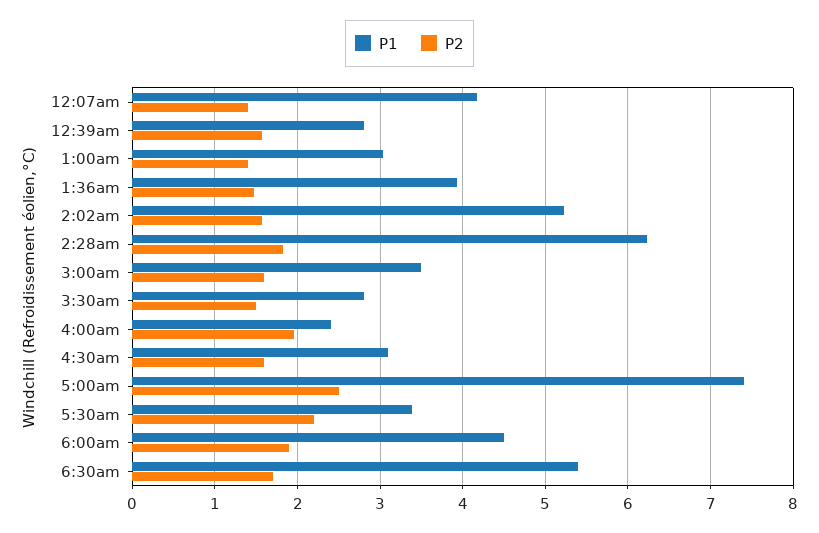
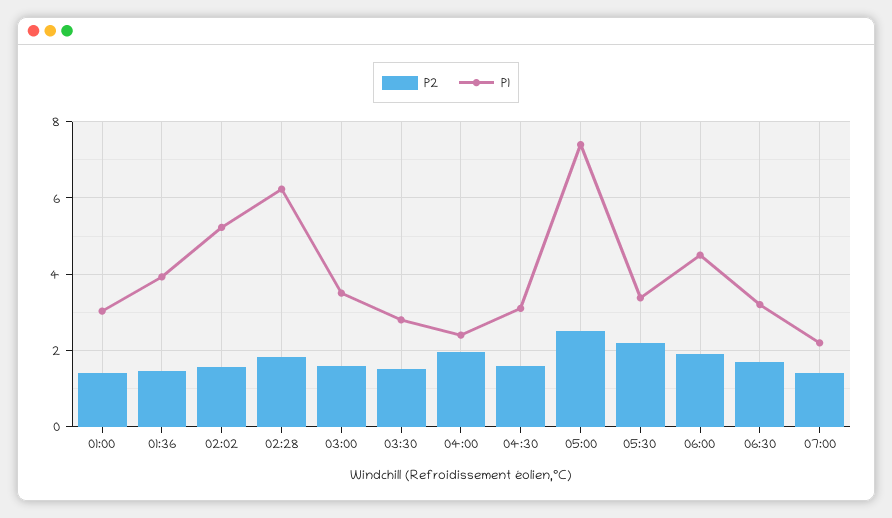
P1, 12:07am: 4.2 -> none
P2, 12:07am: 1.4 -> none
P1, 12:39am: 2.8 -> none
P2, 12:39am: 1.6 -> none
P1, 6:30am: 5.4 -> 3.2
P2, 07:00: none -> 1.4
P1, 07:00: none -> 2.2

